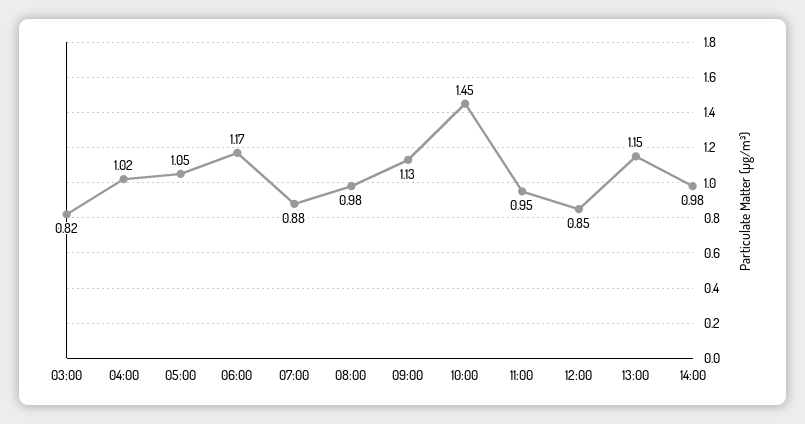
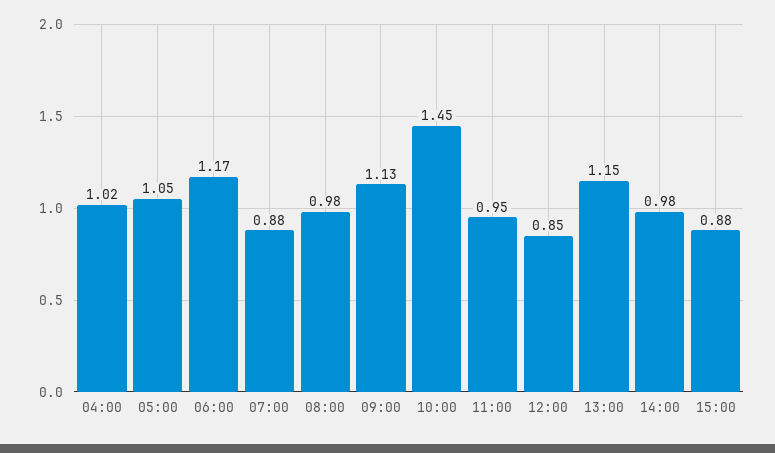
03:00: 0.82 -> none
15:00: none -> 0.88

